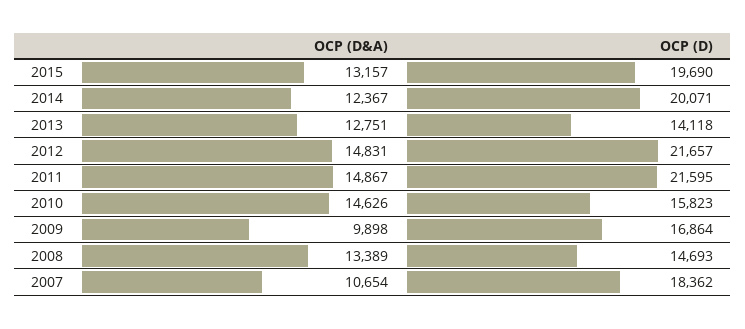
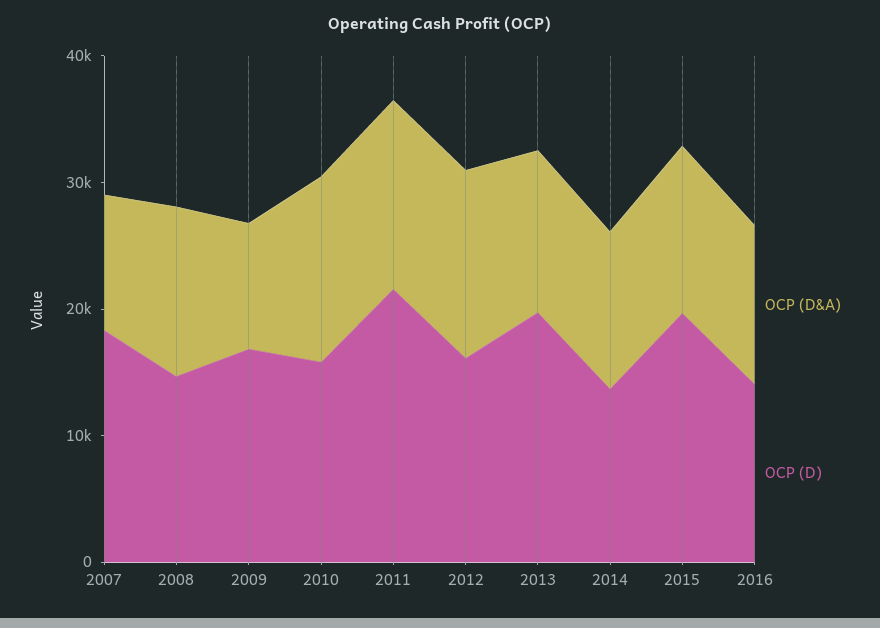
OCP (D), 2014: 20071 -> 14000
OCP (D), 2013: 14118 -> 20000
OCP (D), 2012: 21657 -> 16000
OCP (D&A), 2016: none -> 12000
OCP (D), 2016: none -> 14000

